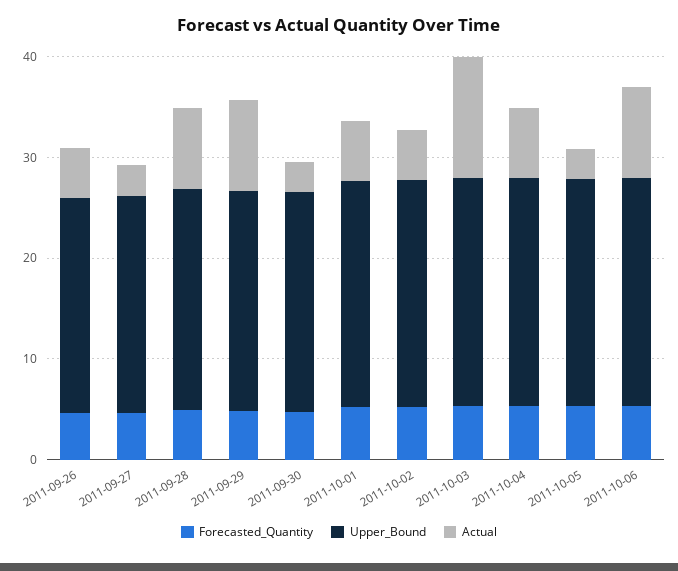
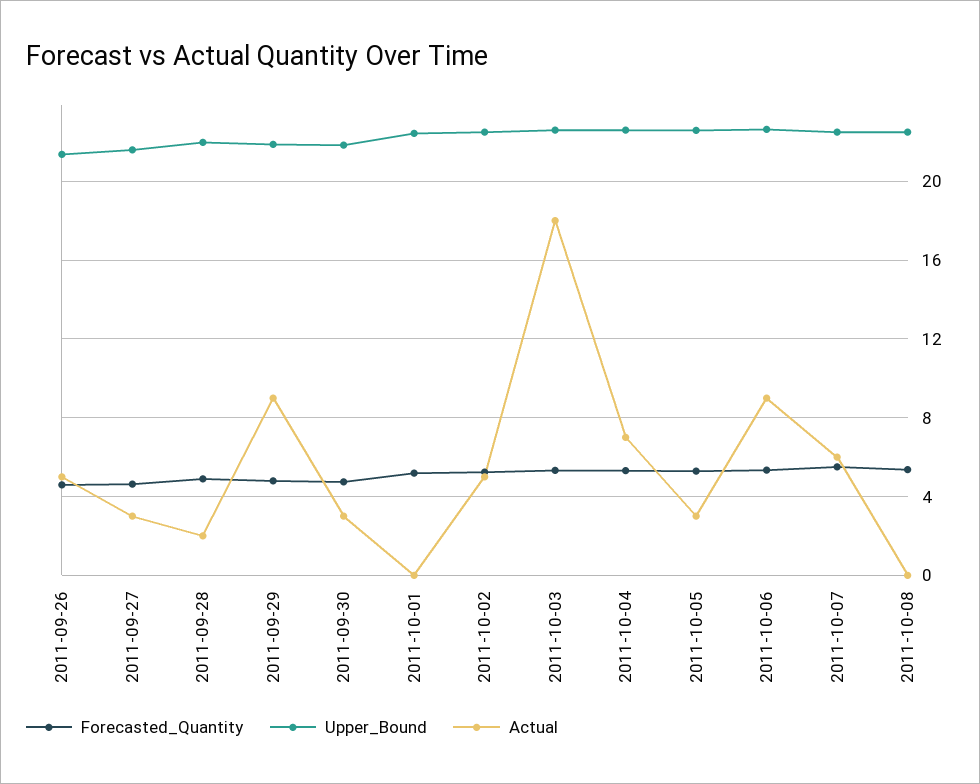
Actual, 2011-09-28: 8 -> 2
Actual, 2011-10-01: 6 -> 0
Actual, 2011-10-03: 12 -> 18
Forecasted_Quantity, 2011-10-07: none -> 5.5
Upper_Bound, 2011-10-07: none -> 22.5
Actual, 2011-10-07: none -> 6
Forecasted_Quantity, 2011-10-08: none -> 5.5
Upper_Bound, 2011-10-08: none -> 22.5
Actual, 2011-10-08: none -> 0

